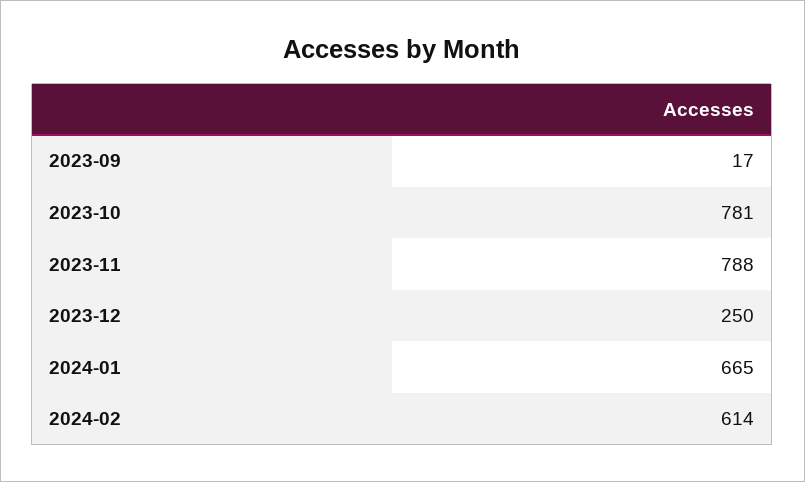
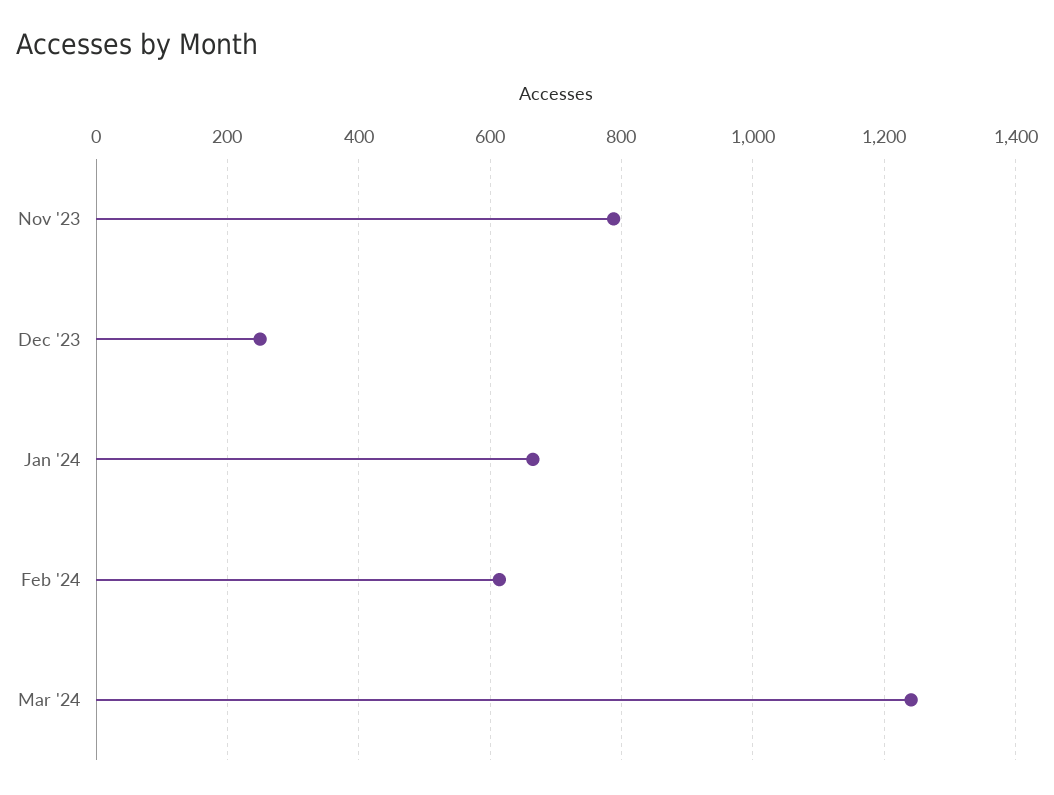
2023-09: 17 -> none
2023-10: 781 -> none
Mar '24: none -> 1240

